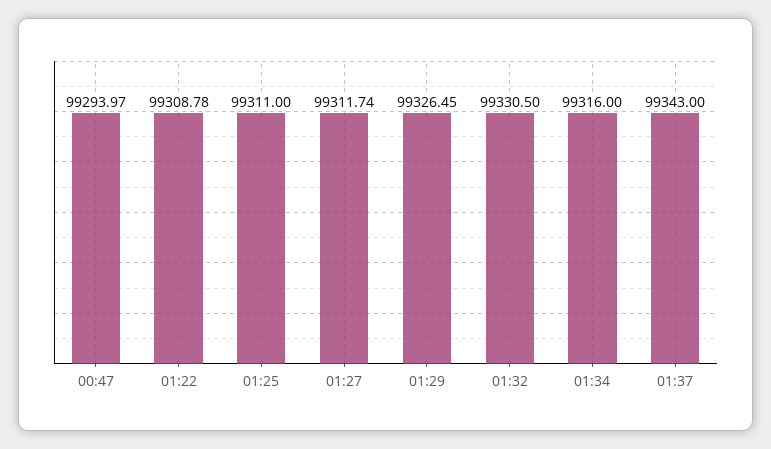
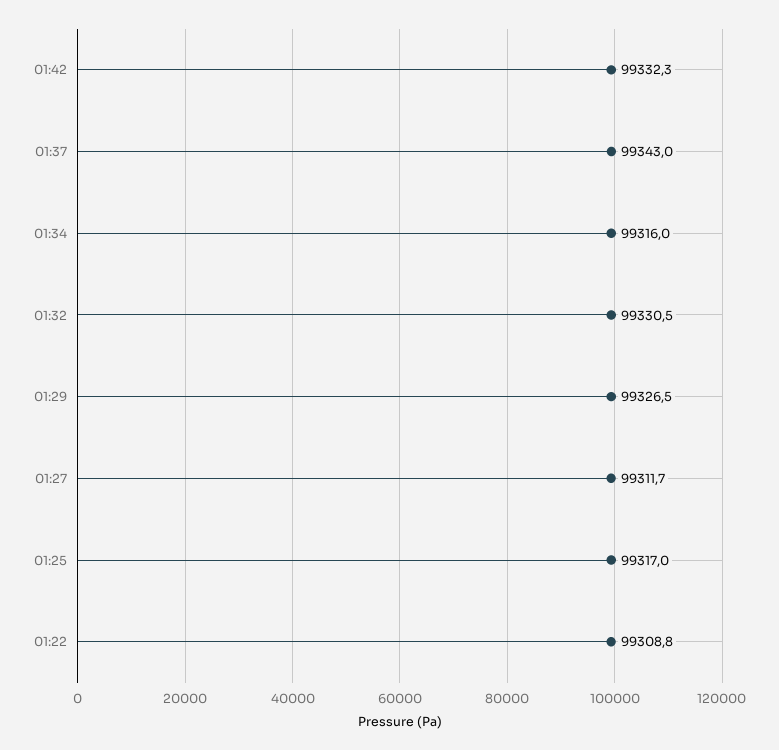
00:47: 99293.97 -> none
01:25: 99311 -> 99317
01:42: none -> 99332.3

